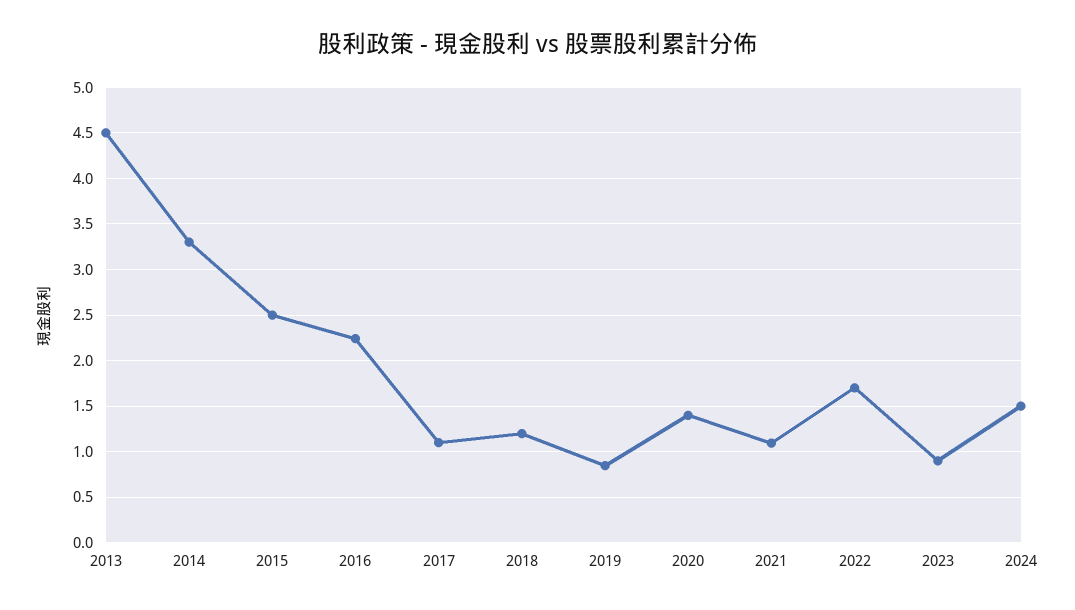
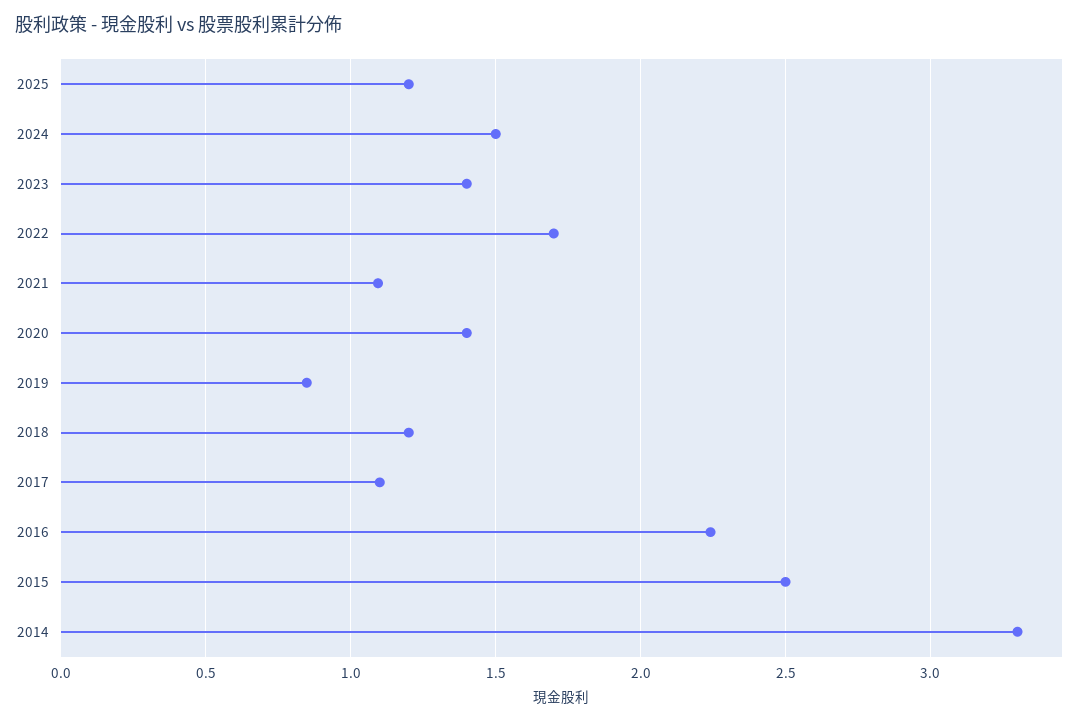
2013: 4.5 -> none
2023: 0.9 -> 1.4
2025: none -> 1.2

